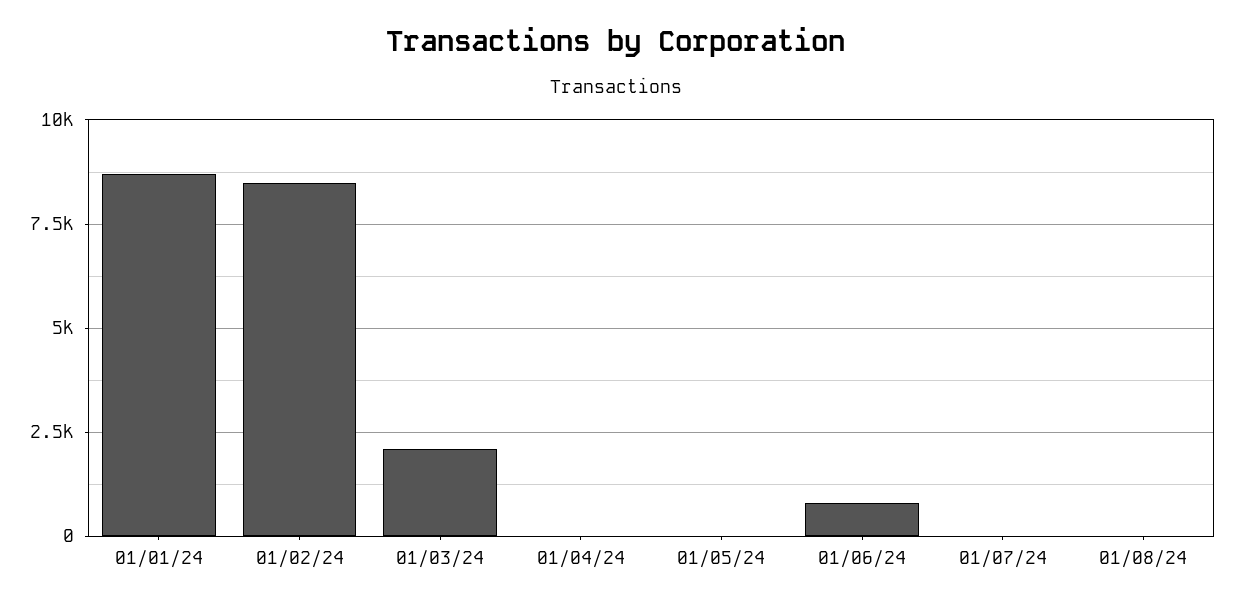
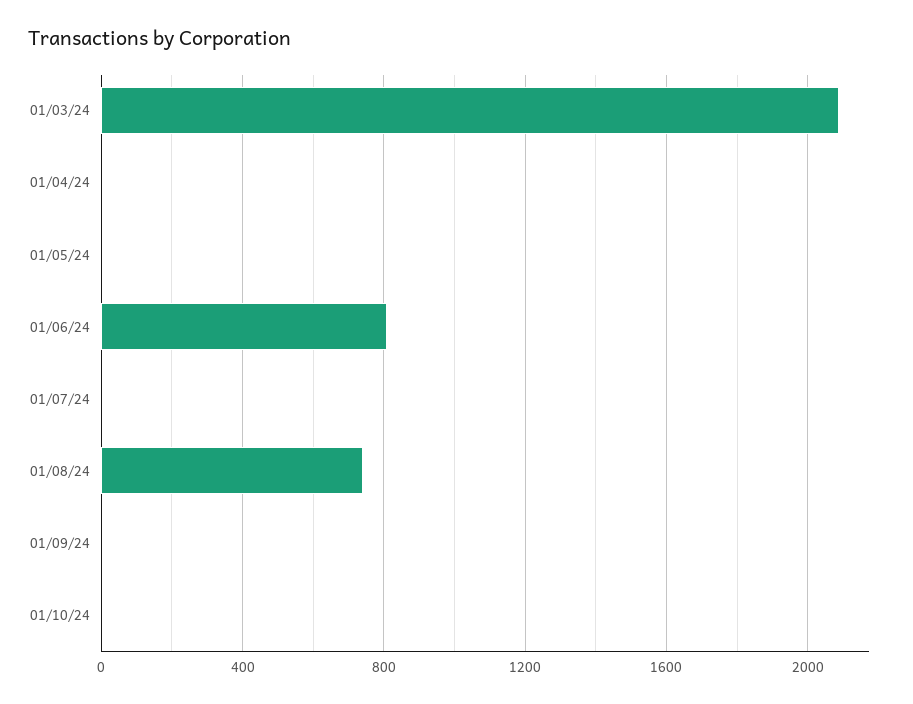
01/01/24: 8750 -> none
01/02/24: 8500 -> none
01/08/24: 0 -> 750
01/09/24: none -> 0
01/10/24: none -> 0

